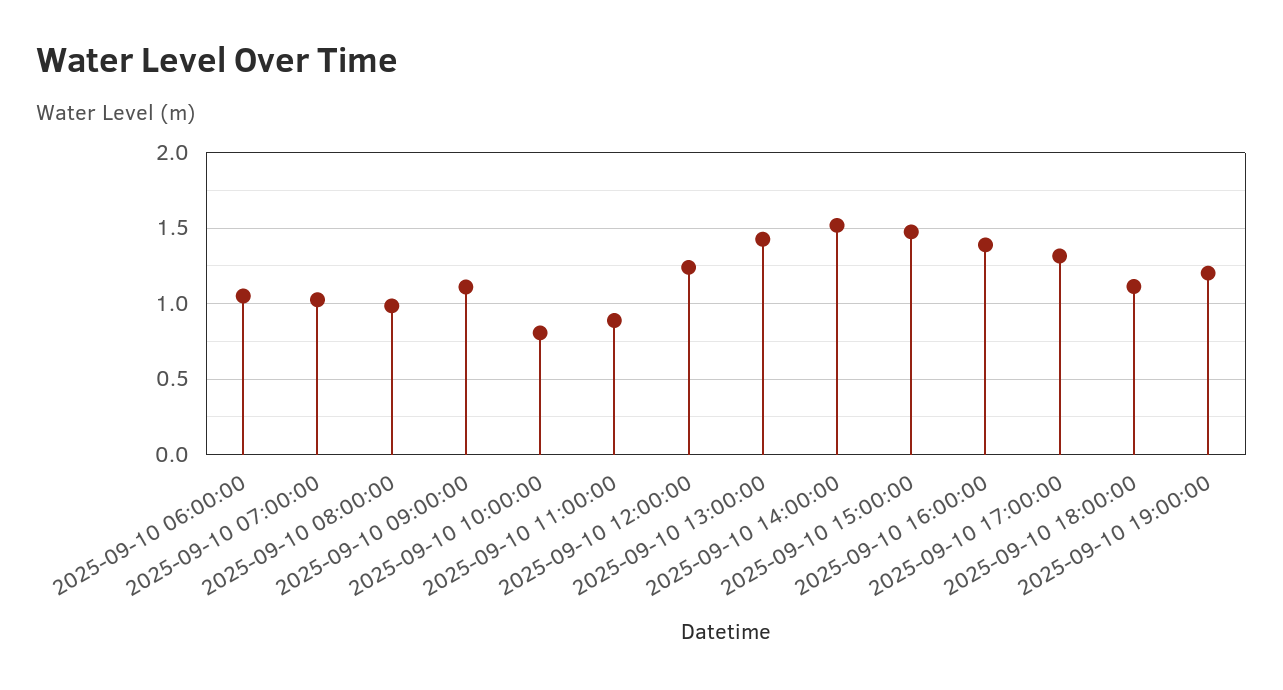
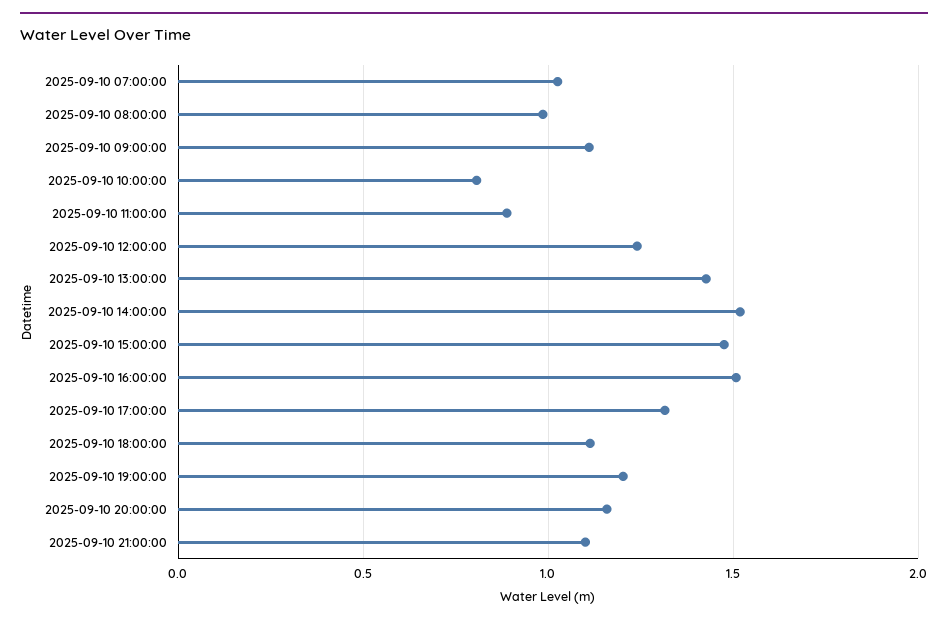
2025-09-10 06:00:00: 1.05 -> none
2025-09-10 16:00:00: 1.4 -> 1.5
2025-09-10 20:00:00: none -> 1.15
2025-09-10 21:00:00: none -> 1.1

